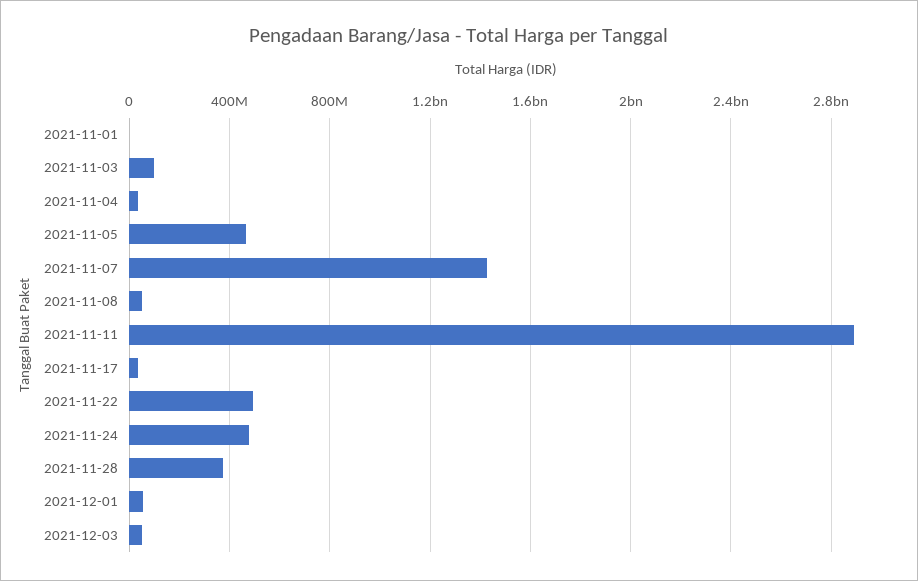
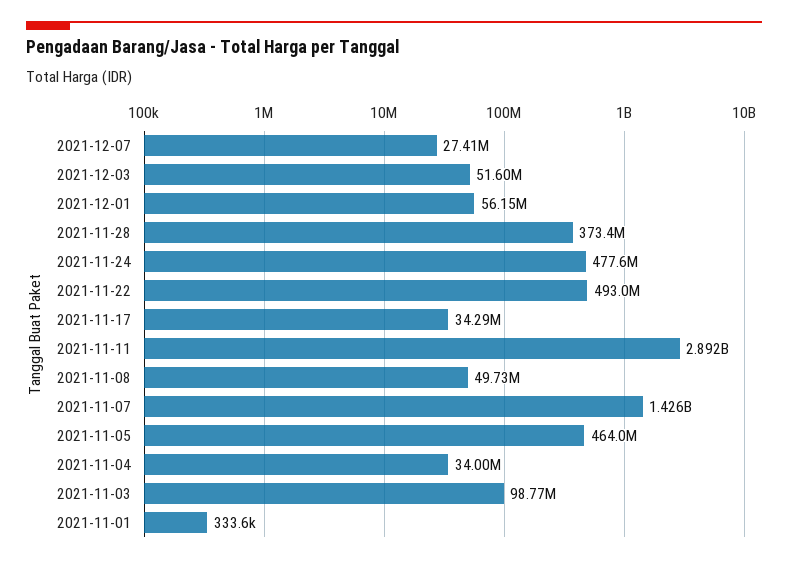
2021-12-07: none -> 27410000

